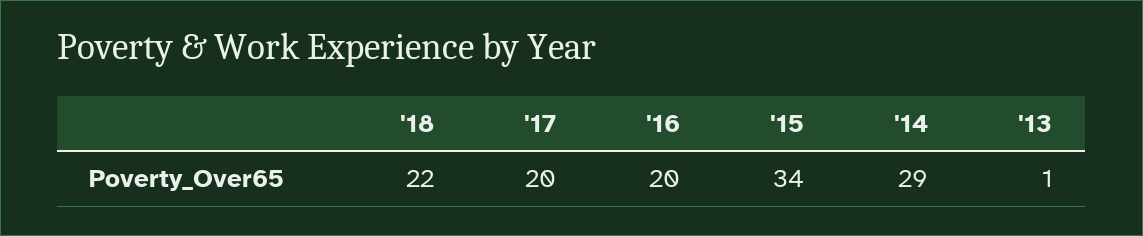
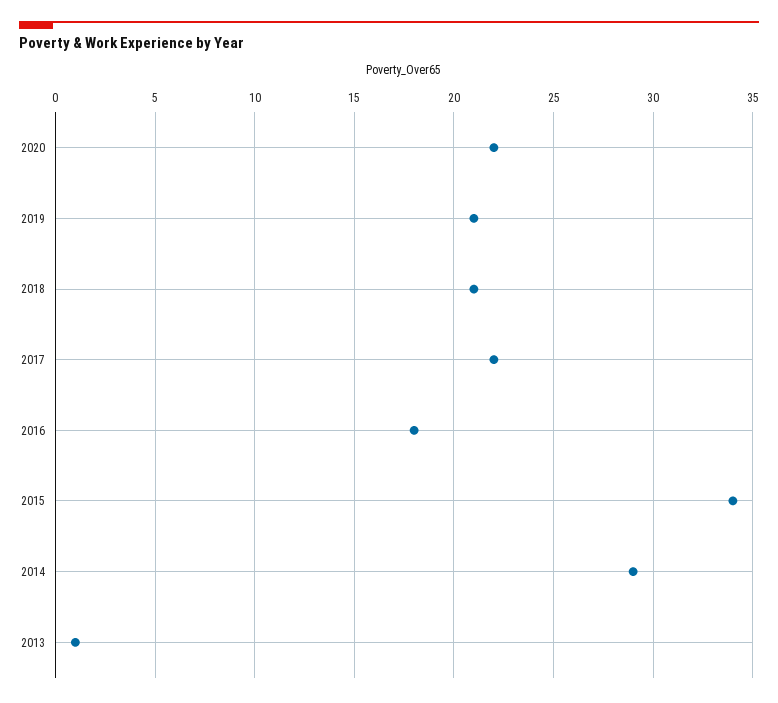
'18: 22 -> 21
'17: 20 -> 22
'16: 20 -> 18
2020: none -> 22
2019: none -> 21

